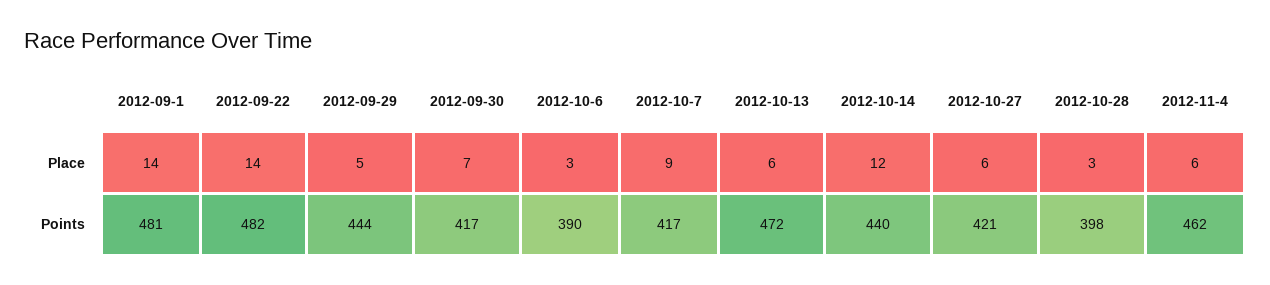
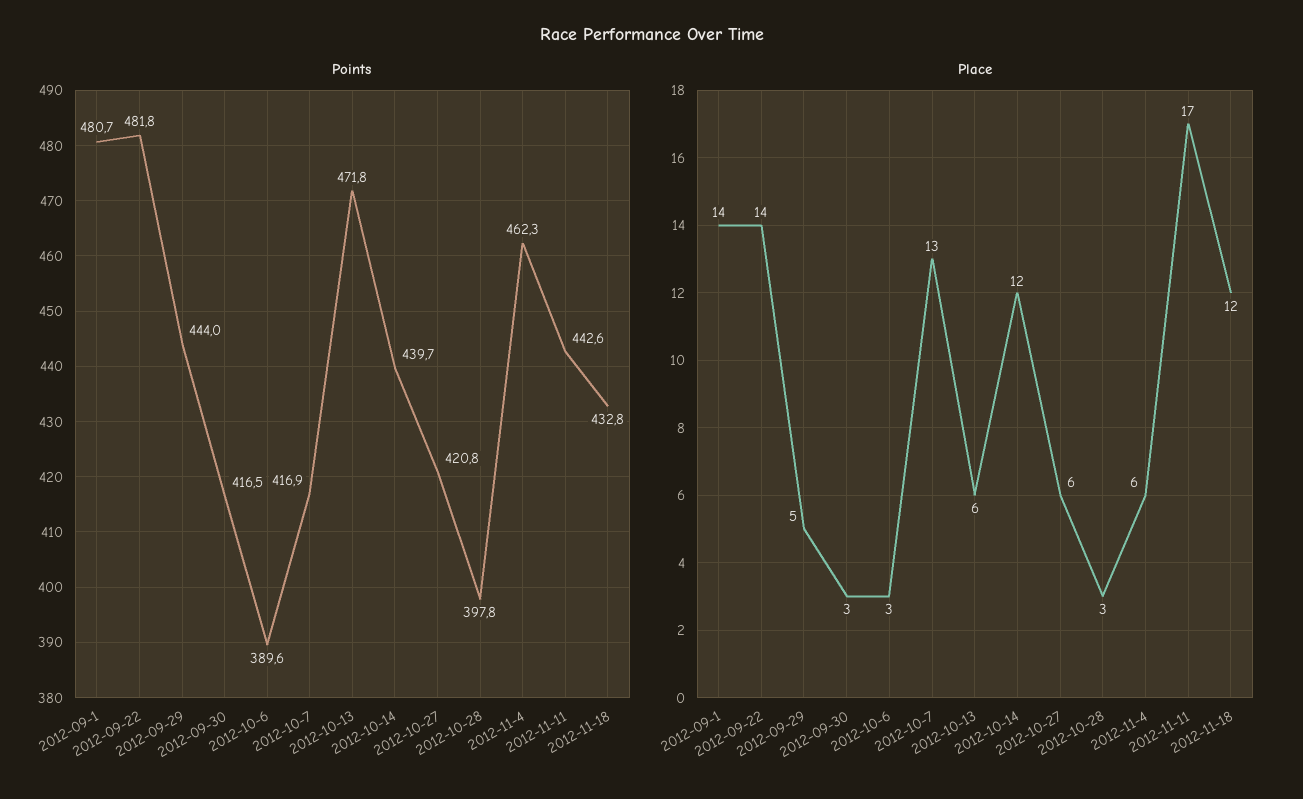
Place, 2012-09-30: 7 -> 3
Place, 2012-10-7: 9 -> 13
Points, 2012-11-11: none -> 442.6
Points, 2012-11-18: none -> 432.8
Place, 2012-11-11: none -> 17
Place, 2012-11-18: none -> 12

